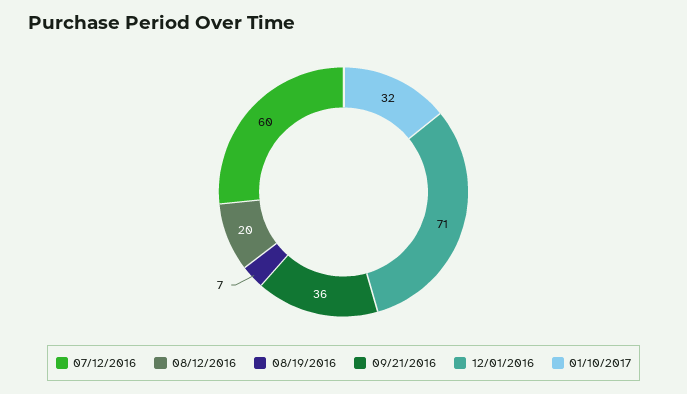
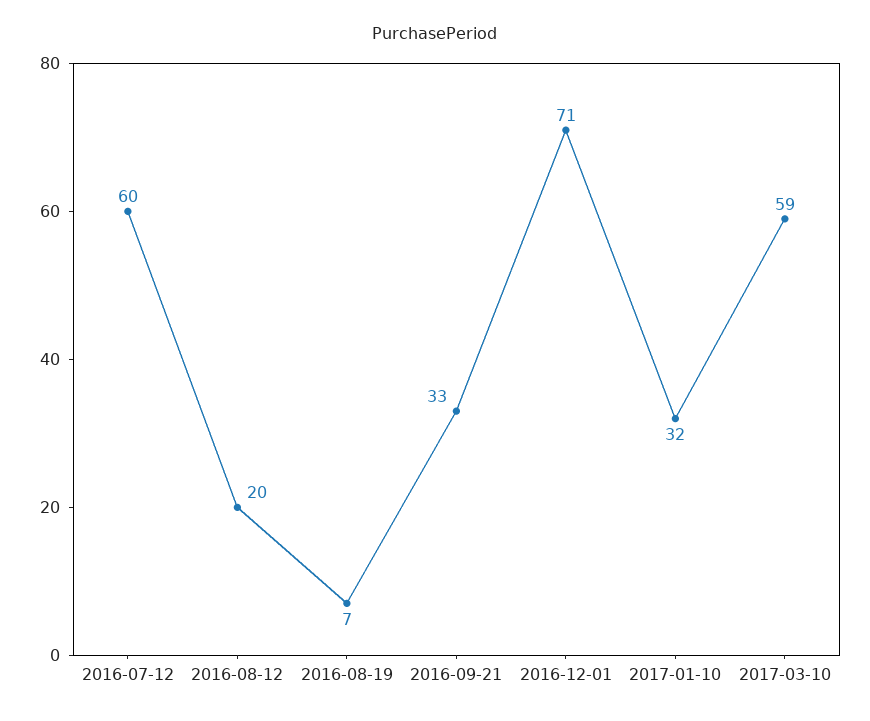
09/21/2016: 36 -> 33
2017-03-10: none -> 59

